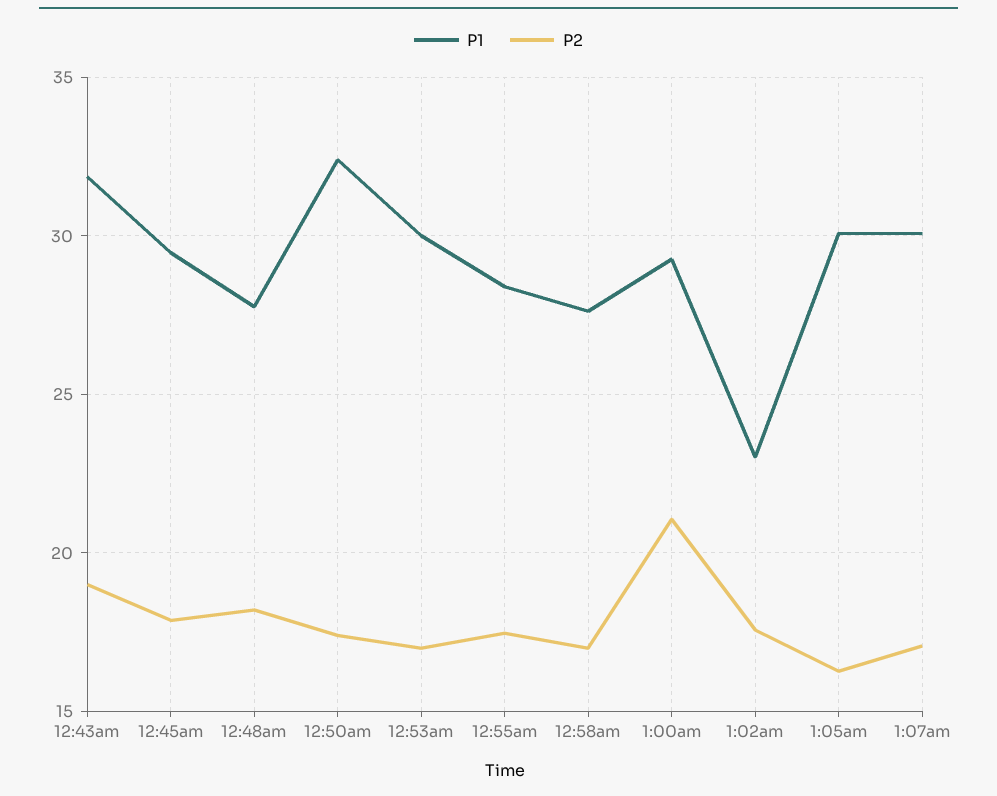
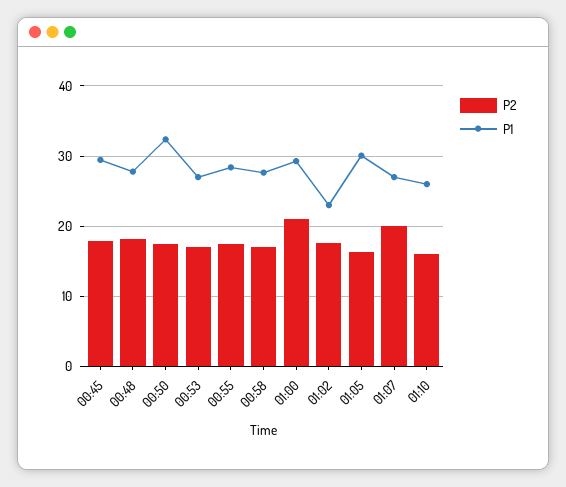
P1, 12:43am: 32 -> none
P2, 12:43am: 19 -> none
P1, 12:53am: 30 -> 27
P1, 1:07am: 30 -> 27
P2, 1:07am: 17 -> 20
P2, 01:10: none -> 16
P1, 01:10: none -> 26

